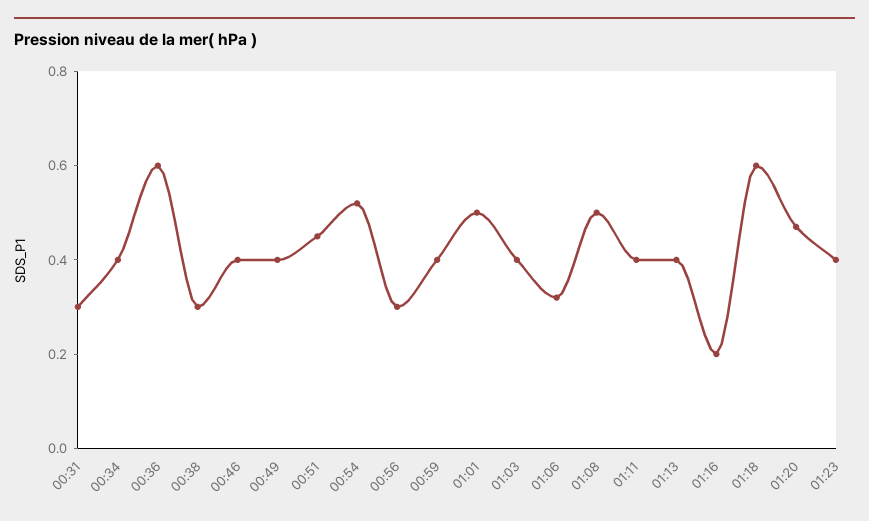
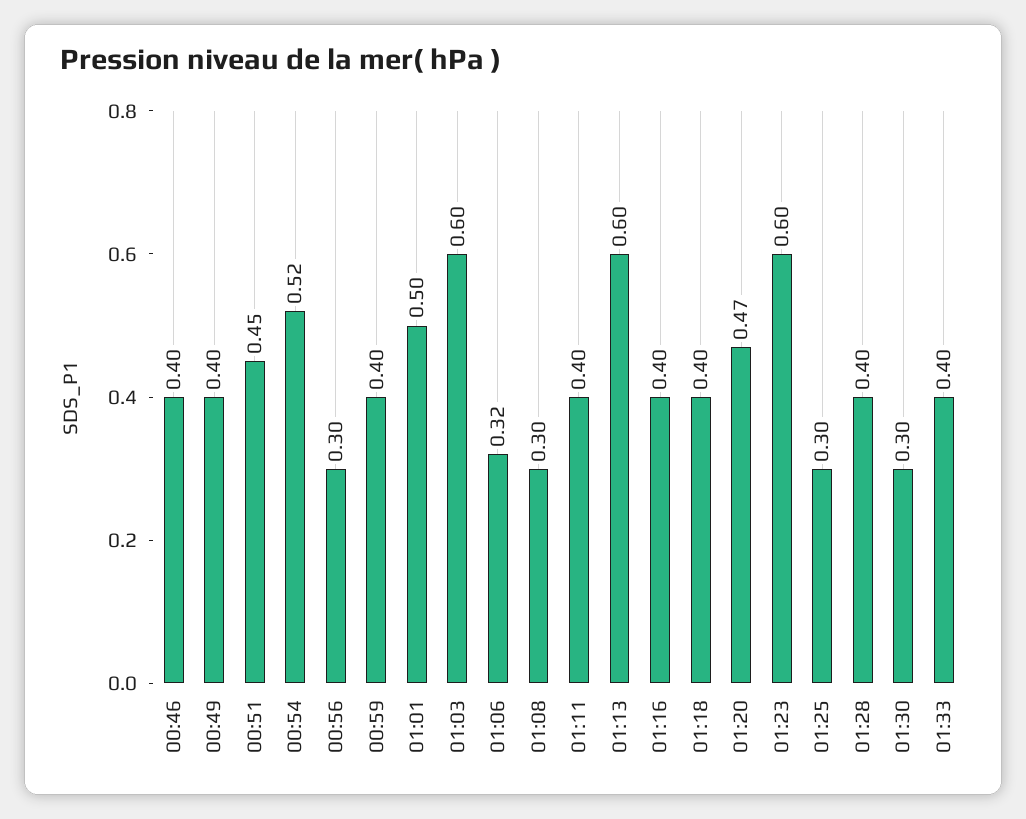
00:31: 0.3 -> none
00:34: 0.4 -> none
00:36: 0.6 -> none
00:38: 0.3 -> none
01:03: 0.4 -> 0.6
01:08: 0.5 -> 0.3
01:13: 0.4 -> 0.6
01:16: 0.2 -> 0.4
01:18: 0.6 -> 0.4
01:23: 0.4 -> 0.6
01:25: none -> 0.3
01:28: none -> 0.4
01:30: none -> 0.3
01:33: none -> 0.4

